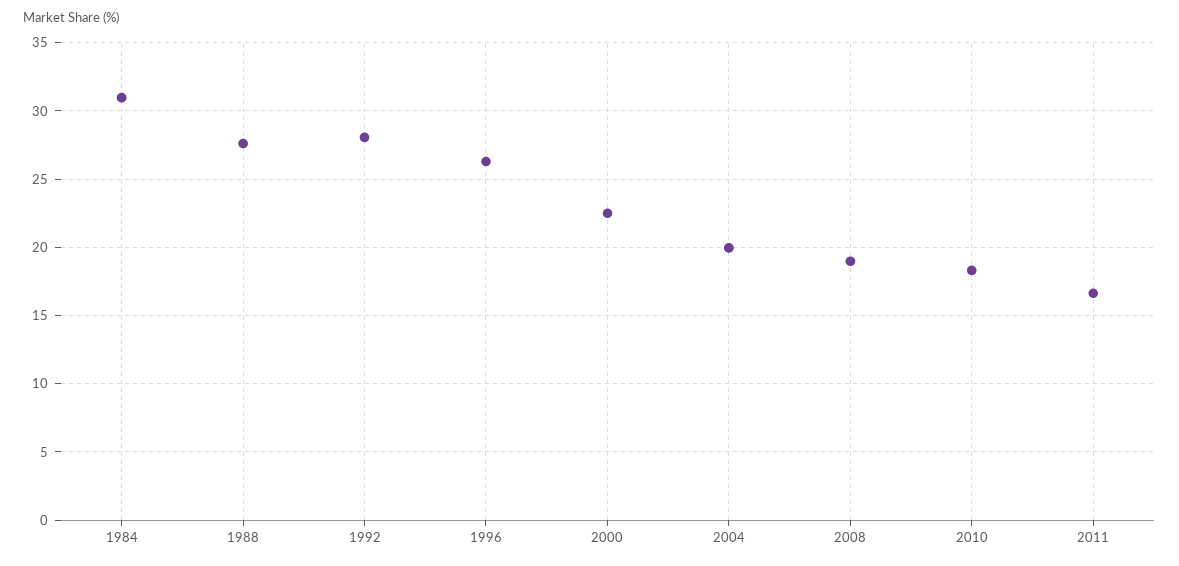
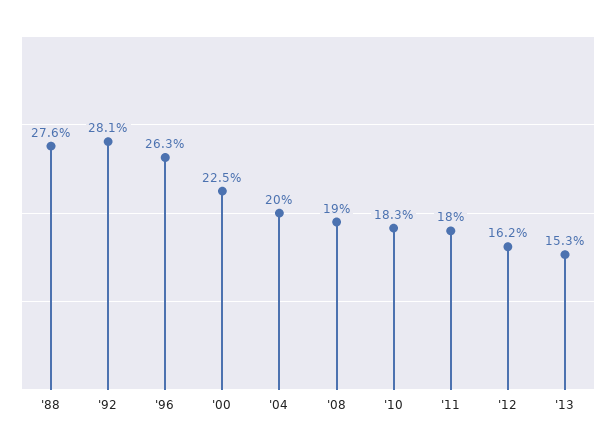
1984: 31 -> none
2011: 16.5 -> 18
'12: none -> 16.2
'13: none -> 15.3

